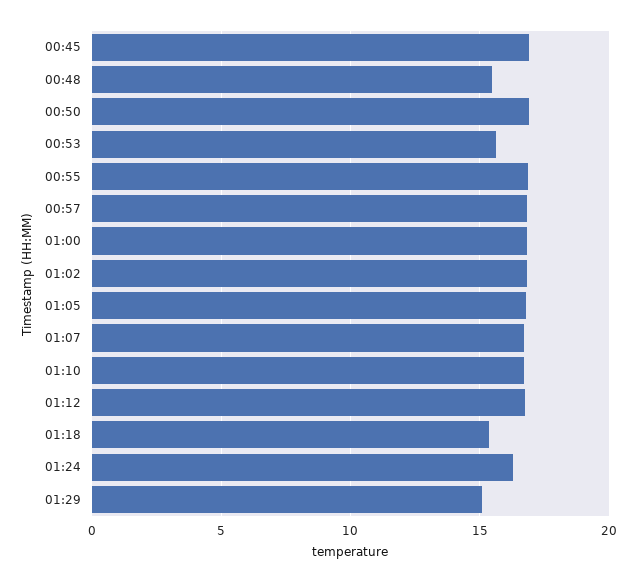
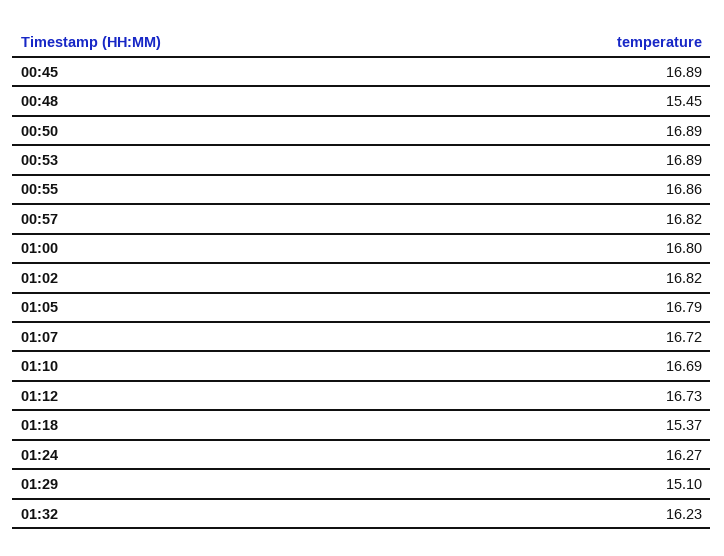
00:53: 15.5 -> 16.89
01:32: none -> 16.23

